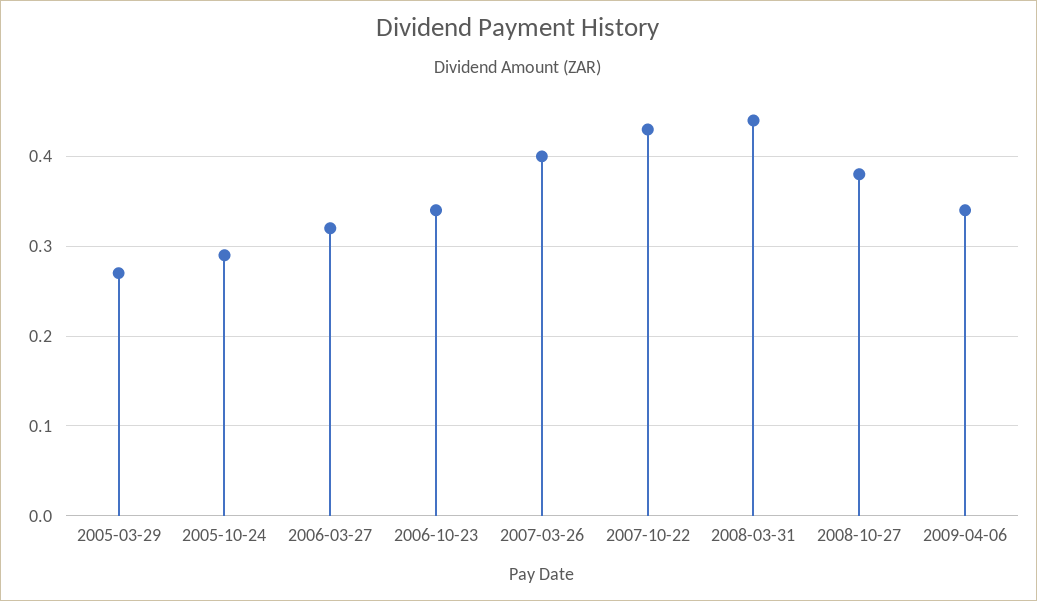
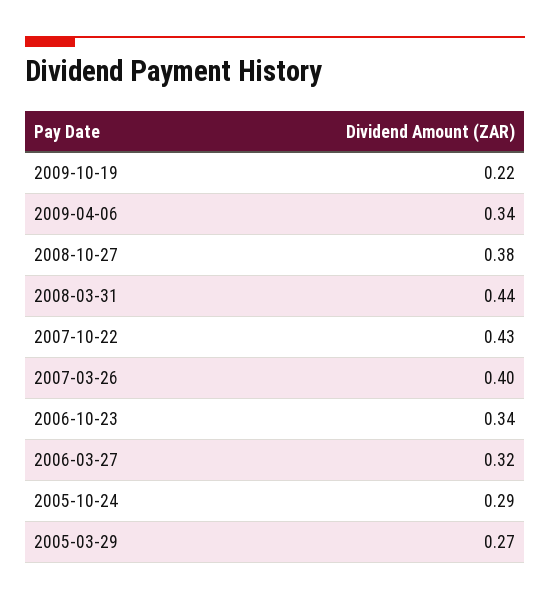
2009-10-19: none -> 0.22

